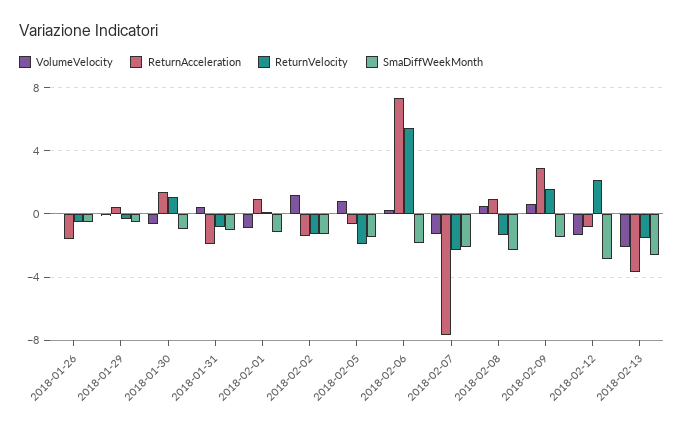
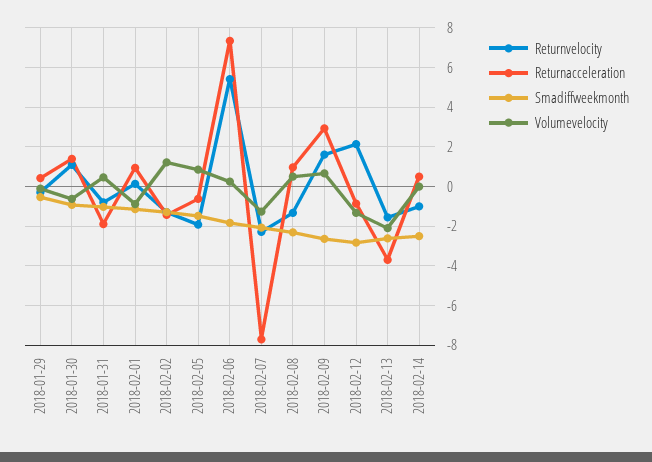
VolumeVelocity, 2018-01-26: 0 -> none
ReturnAcceleration, 2018-01-26: -1.5 -> none
ReturnVelocity, 2018-01-26: -0.5 -> none
SmaDiffWeekMonth, 2018-01-26: -0.5 -> none
SmaDiffWeekMonth, 2018-02-09: -1.5 -> -2.5
ReturnVelocity, 2018-02-14: none -> -1
ReturnAcceleration, 2018-02-14: none -> 0.5
SmaDiffWeekMonth, 2018-02-14: none -> -2.5
VolumeVelocity, 2018-02-14: none -> 0

